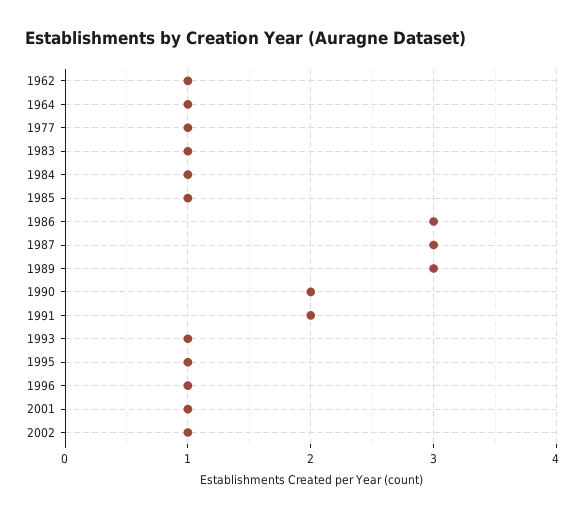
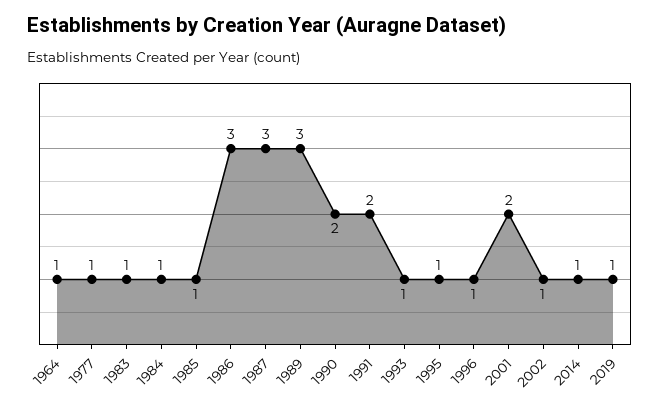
1962: 1 -> none
2001: 1 -> 2
2014: none -> 1
2019: none -> 1

